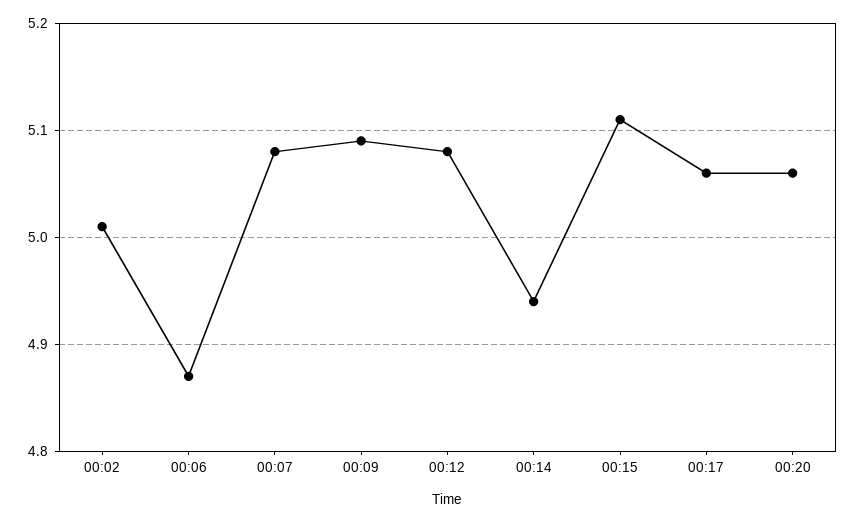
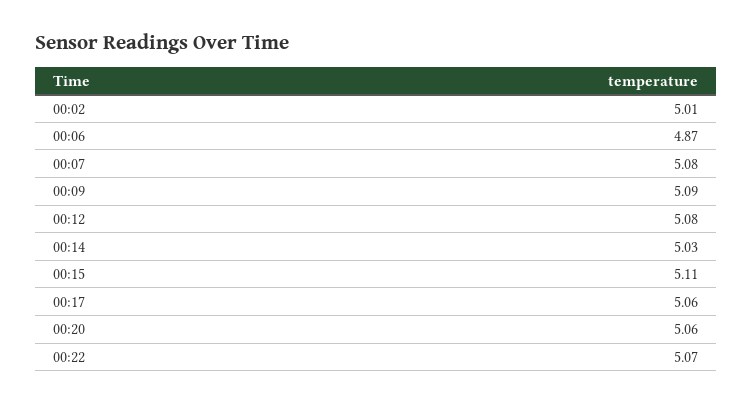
00:14: 4.94 -> 5.03
00:22: none -> 5.07

